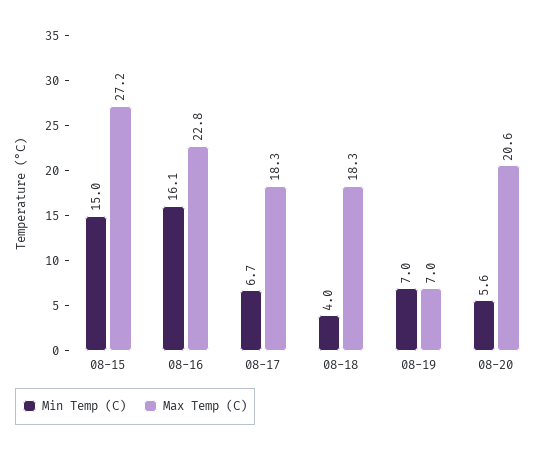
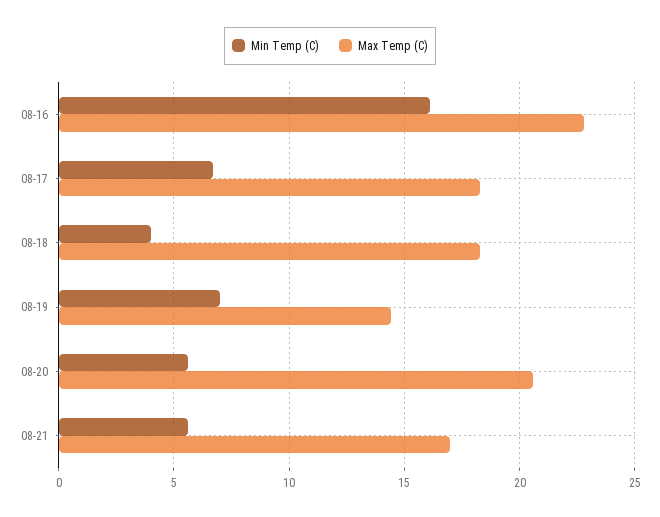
Min Temp (C), 08-15: 15 -> none
Max Temp (C), 08-15: 27.2 -> none
Max Temp (C), 08-19: 7 -> 14.5
Min Temp (C), 08-21: none -> 5.5
Max Temp (C), 08-21: none -> 17

